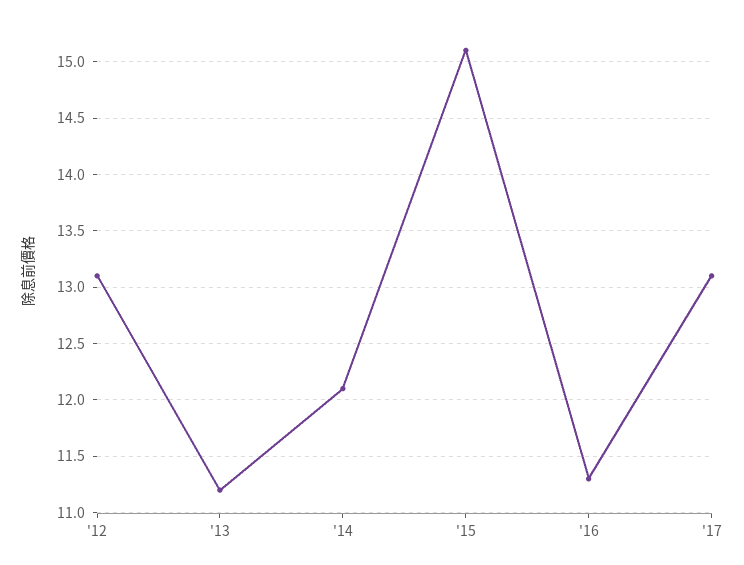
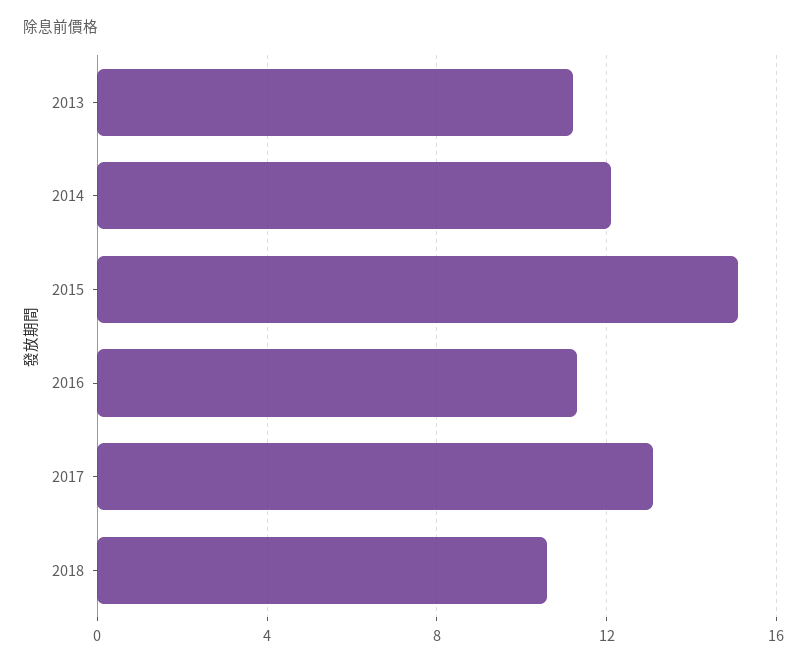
'12: 13.1 -> none
2018: none -> 10.5

